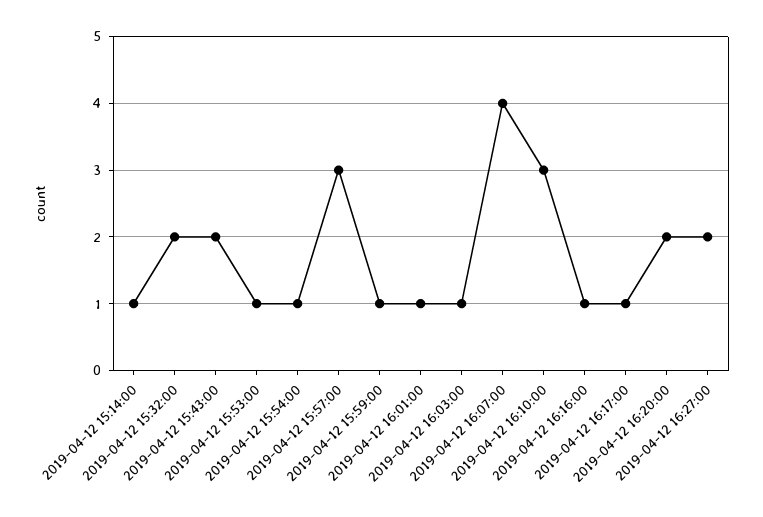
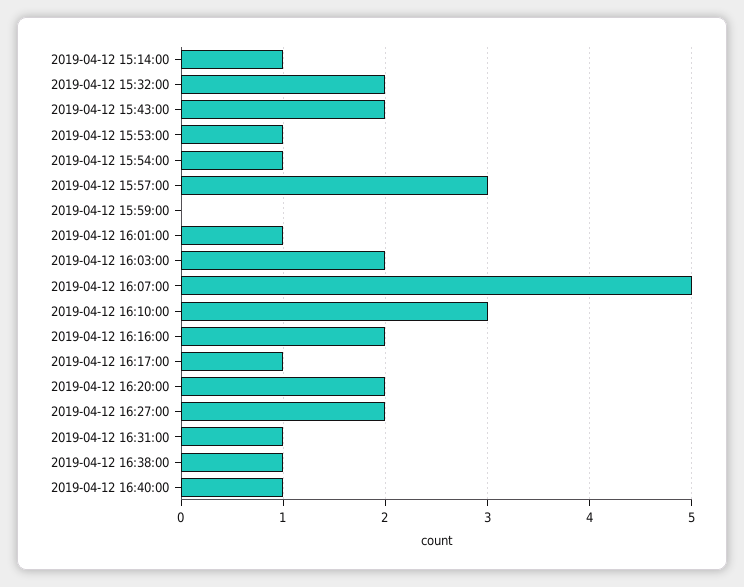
2019-04-12 15:59:00: 1 -> 0
2019-04-12 16:03:00: 1 -> 2
2019-04-12 16:07:00: 4 -> 5
2019-04-12 16:16:00: 1 -> 2
2019-04-12 16:31:00: none -> 1
2019-04-12 16:38:00: none -> 1
2019-04-12 16:40:00: none -> 1

